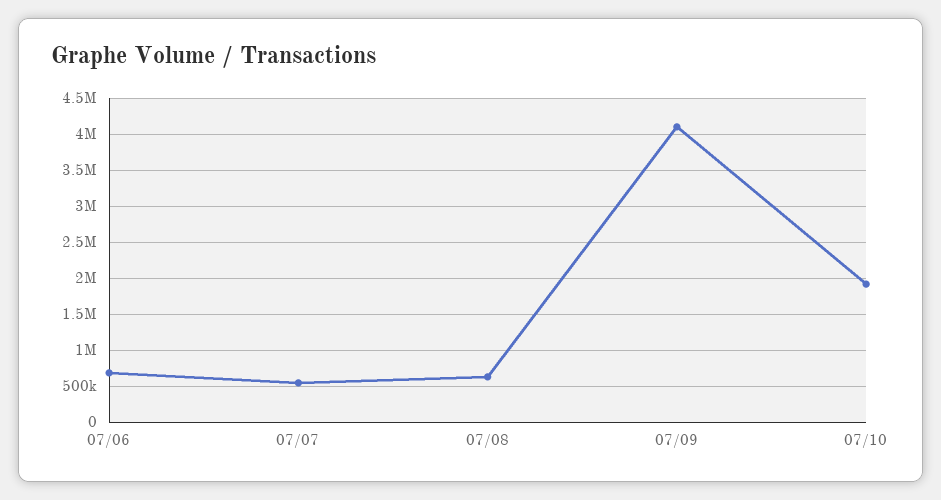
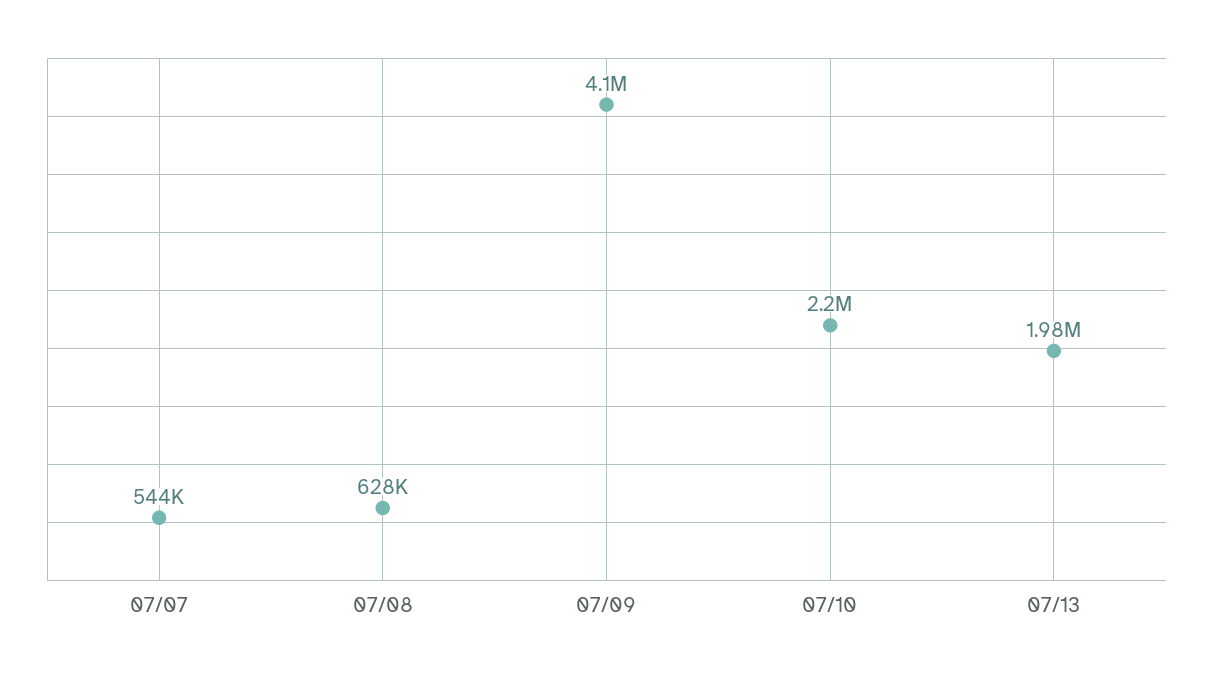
07/06: 700000 -> none
07/10: 1900000 -> 2200000
07/13: none -> 1980000

